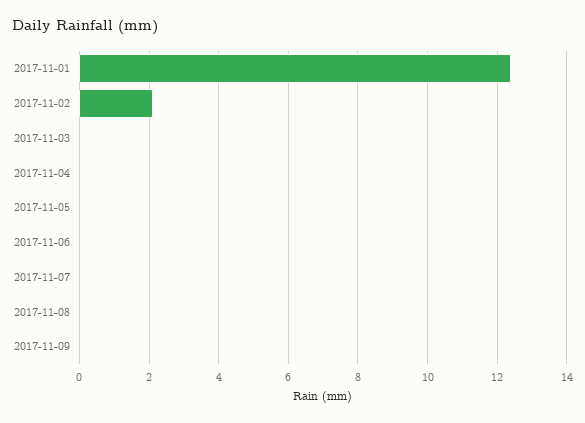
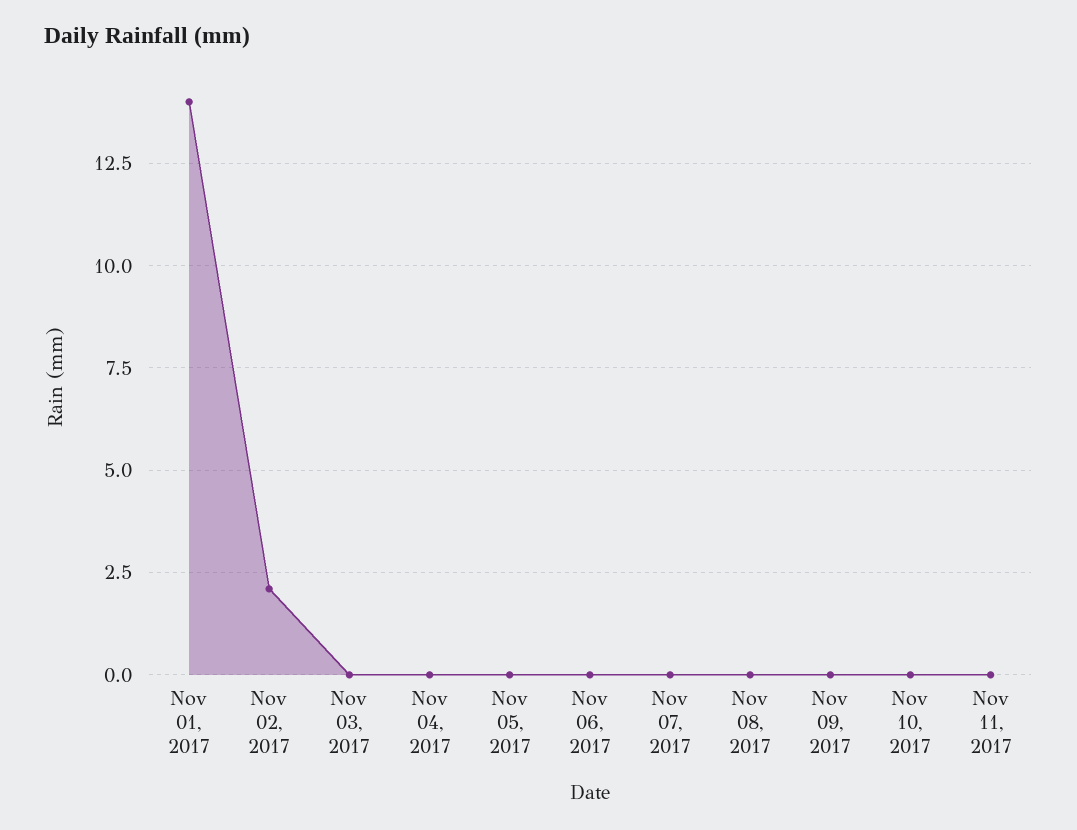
2017-11-01: 12.5 -> 14
Nov 10, 2017: none -> 0
Nov 11, 2017: none -> 0

